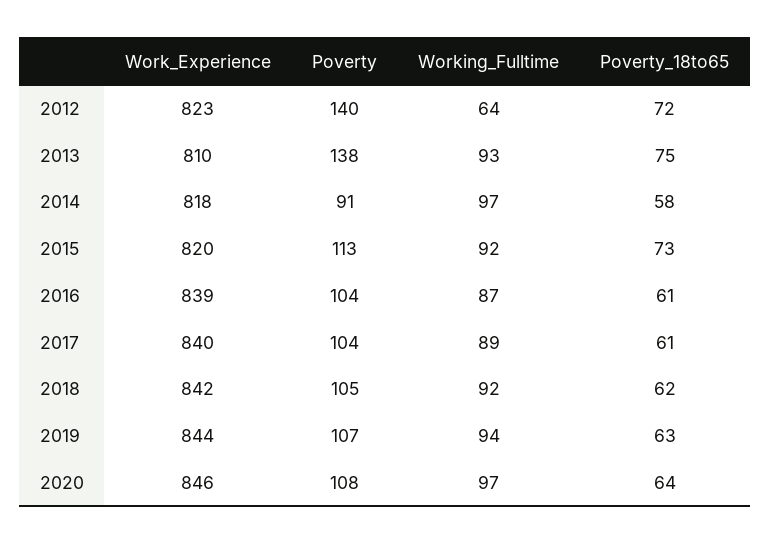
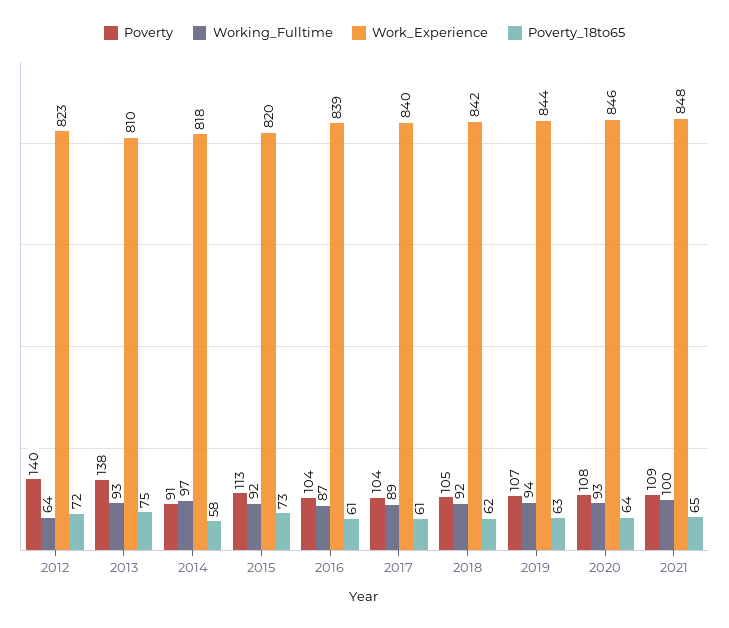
Working_Fulltime, 2020: 97 -> 93
Poverty, 2021: none -> 109
Working_Fulltime, 2021: none -> 100
Work_Experience, 2021: none -> 848
Poverty_18to65, 2021: none -> 65

